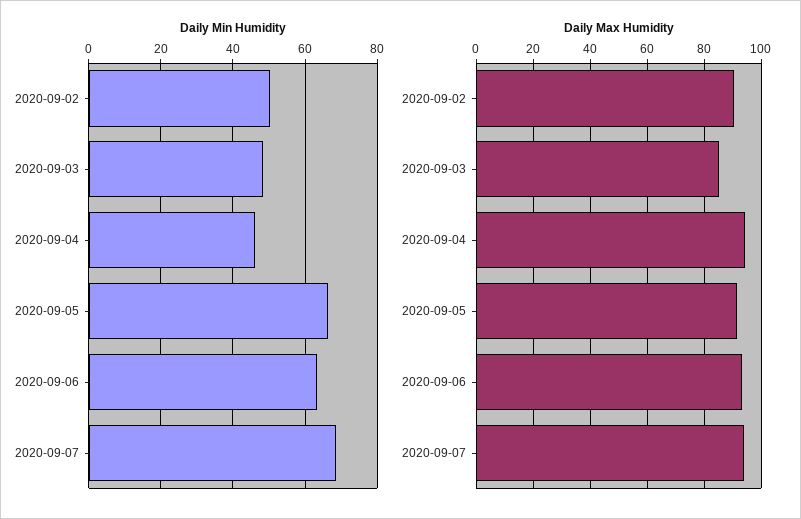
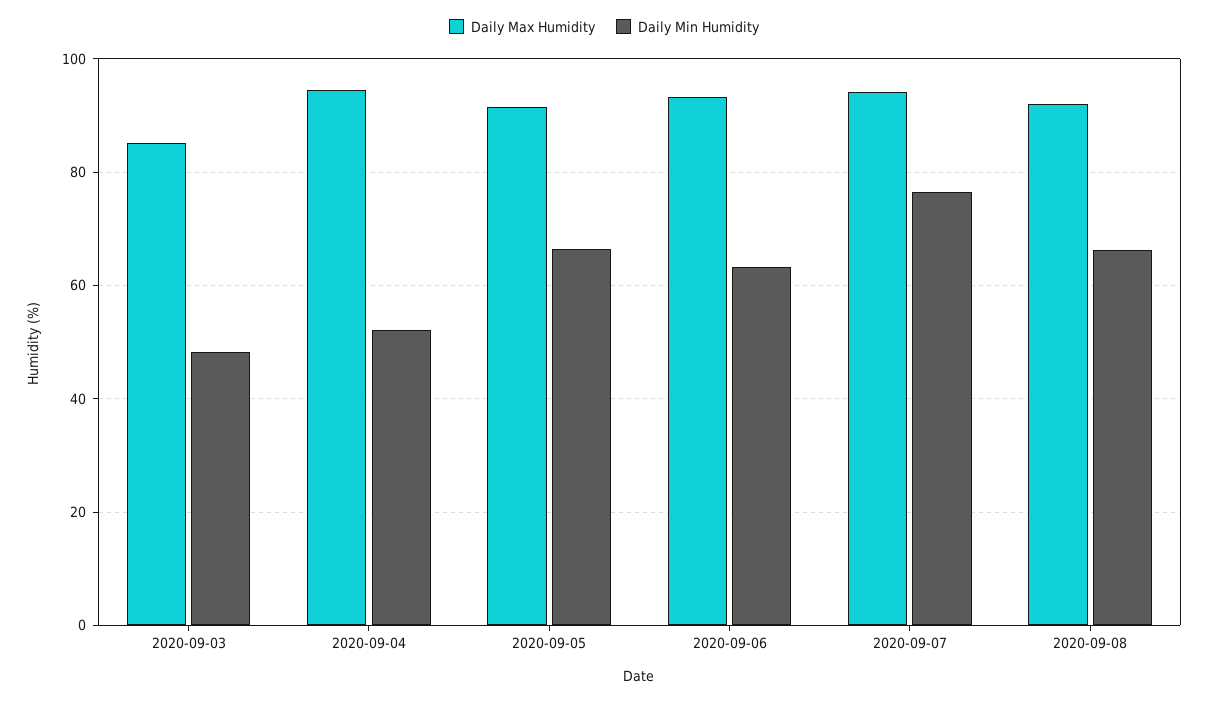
Daily Min Humidity, 2020-09-02: 50 -> none
Daily Min Humidity, 2020-09-04: 46 -> 52
Daily Min Humidity, 2020-09-07: 68 -> 76
Daily Max Humidity, 2020-09-02: 90 -> none
Daily Max Humidity, 2020-09-08: none -> 92
Daily Min Humidity, 2020-09-08: none -> 66

